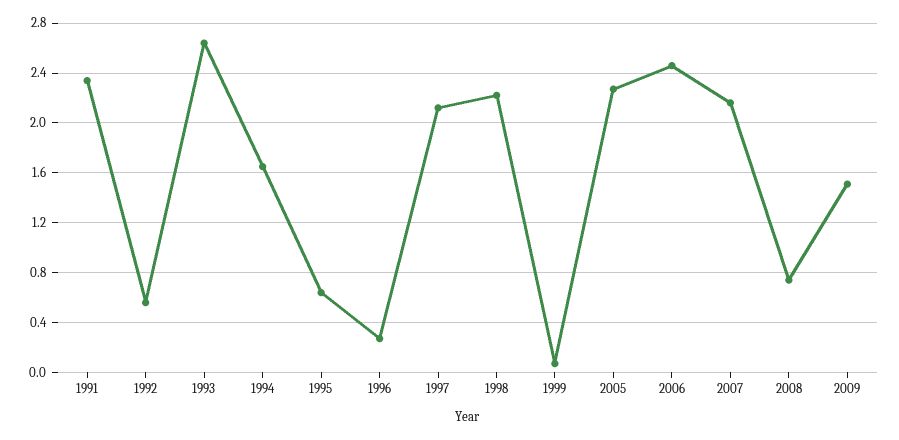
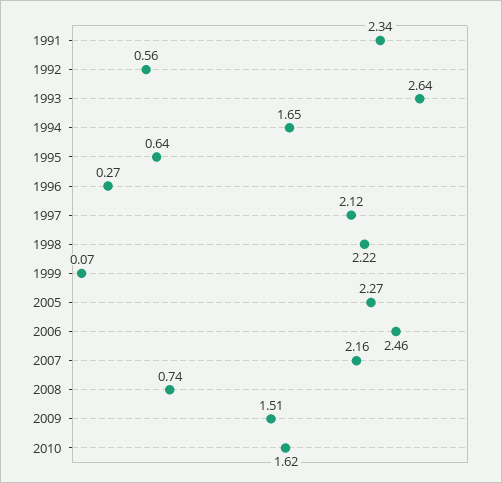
2010: none -> 1.62

